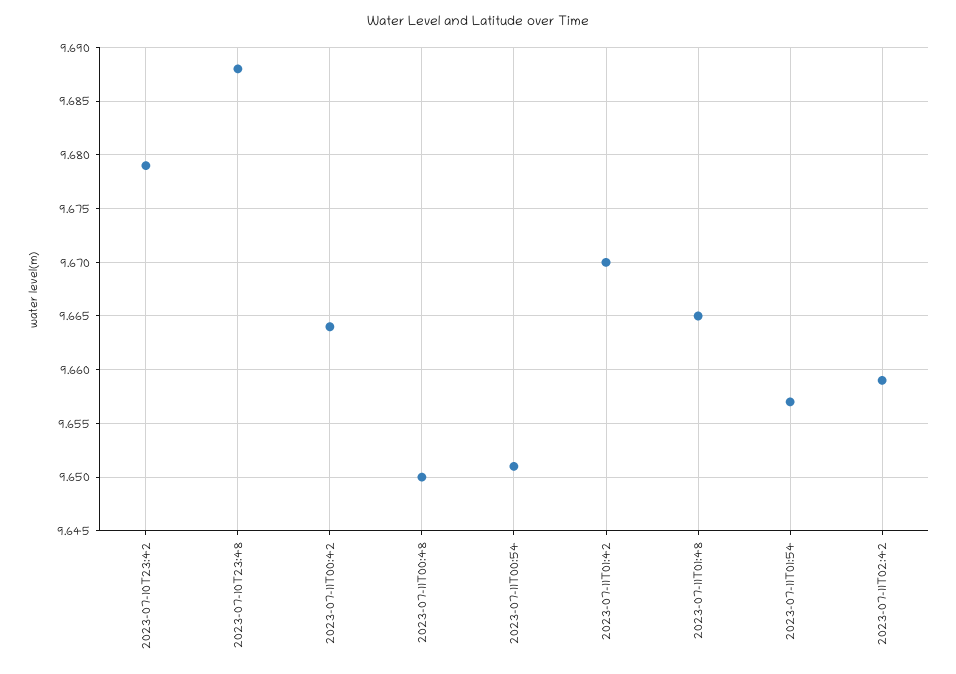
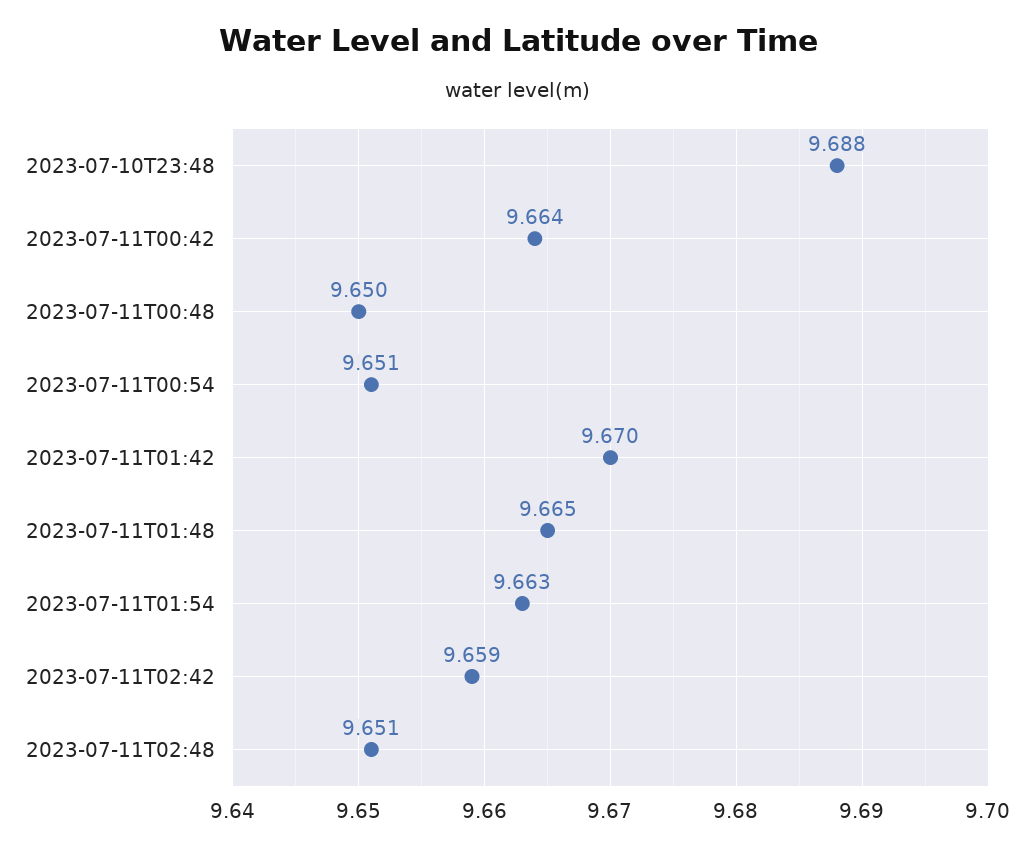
2023-07-10T23:42: 9.679 -> none
2023-07-11T01:54: 9.657 -> 9.663
2023-07-11T02:48: none -> 9.651

